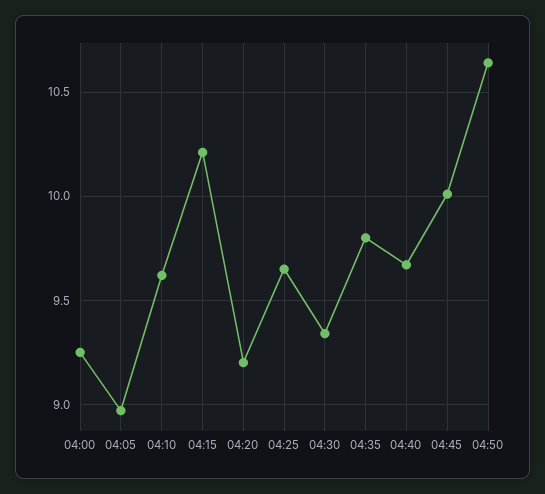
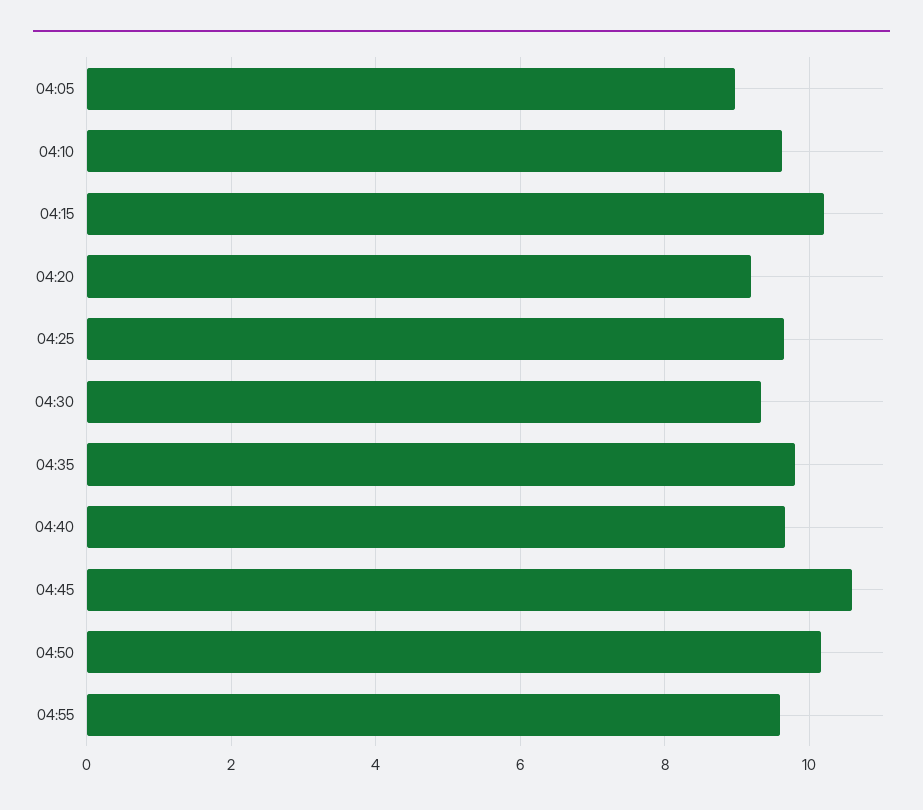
04:00: 9.25 -> none
04:45: 10 -> 10.6
04:50: 10.65 -> 10.2
04:55: none -> 9.6

